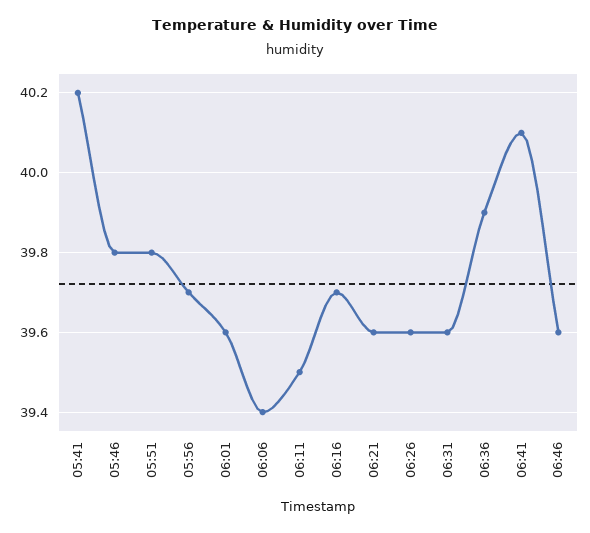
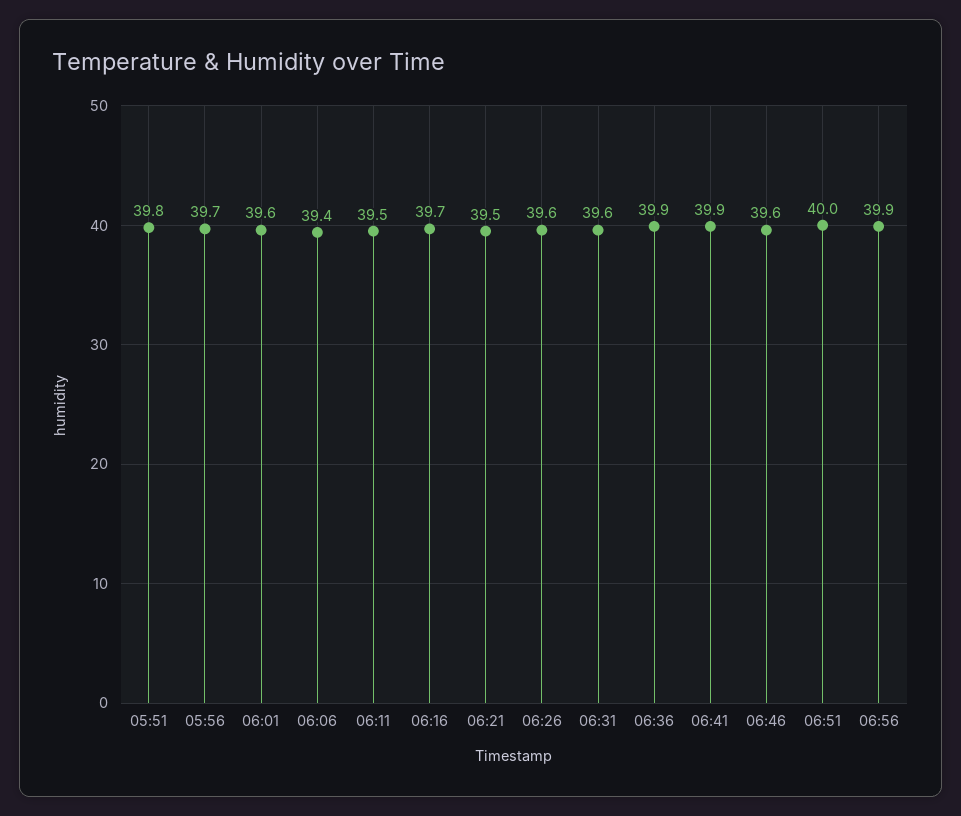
05:41: 40.2 -> none
05:46: 39.8 -> none
06:21: 39.6 -> 39.5
06:41: 40.1 -> 39.9
06:51: none -> 40
06:56: none -> 39.9

